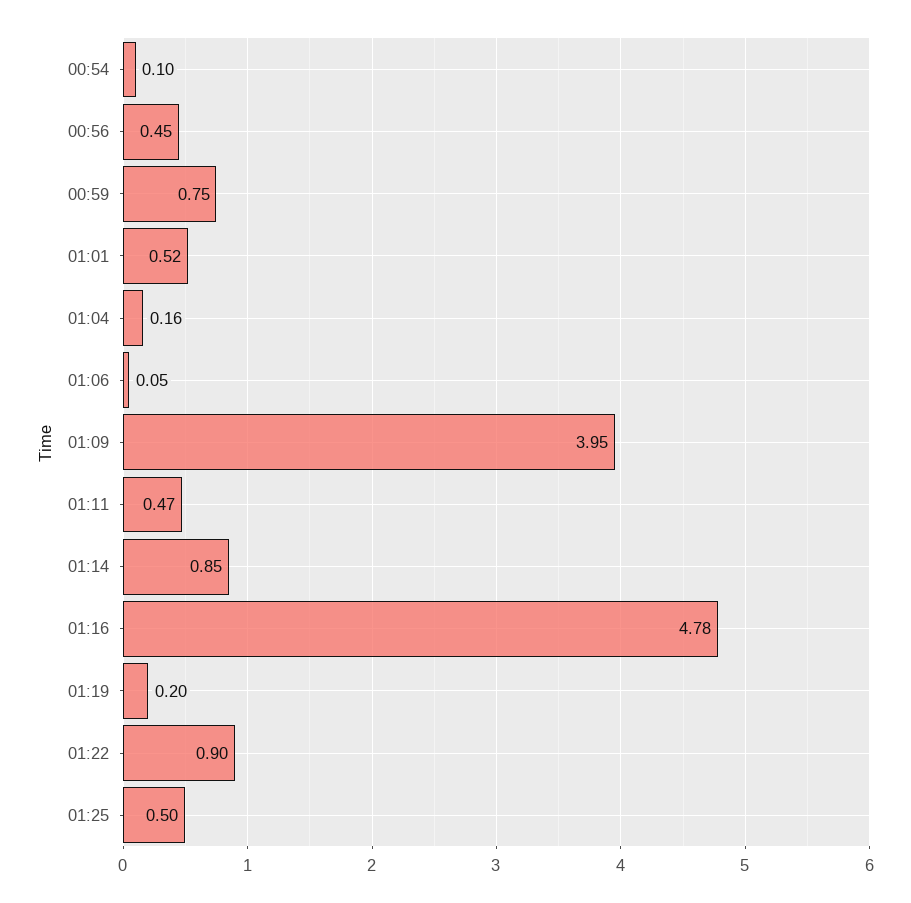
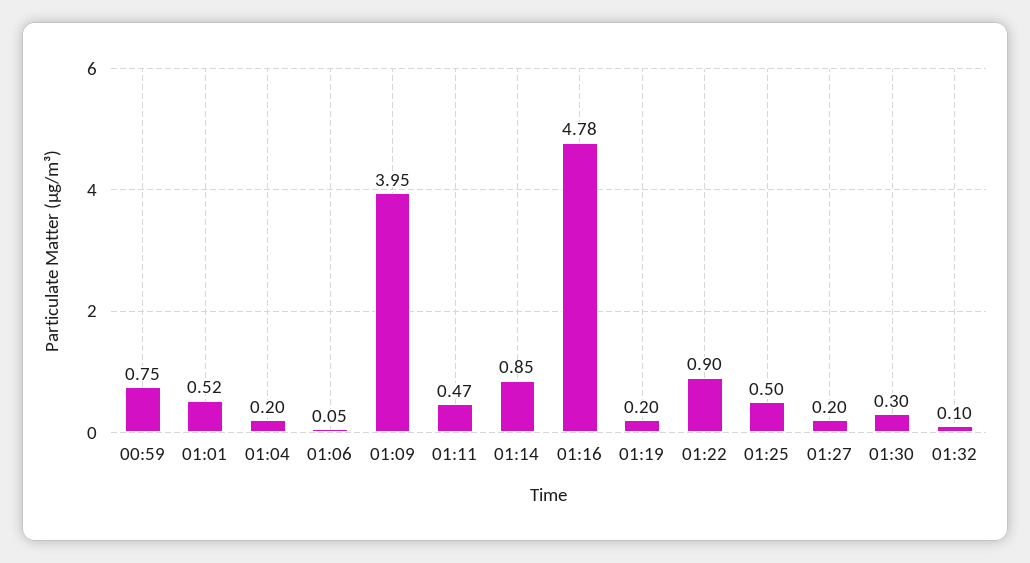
00:54: 0.1 -> none
00:56: 0.45 -> none
01:04: 0.16 -> 0.2
01:27: none -> 0.2
01:30: none -> 0.3
01:32: none -> 0.1

